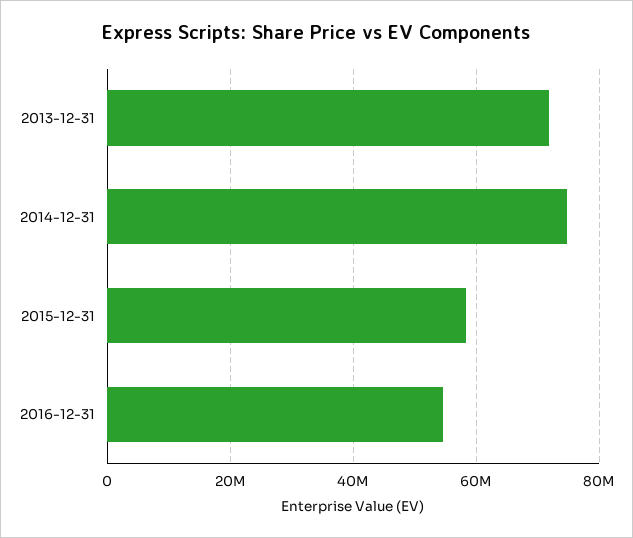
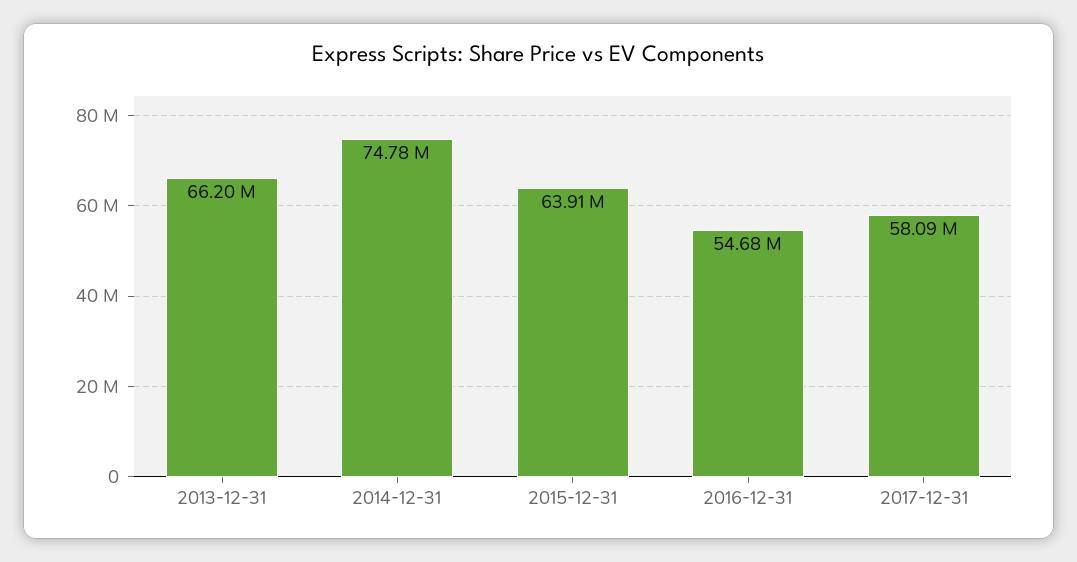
2013-12-31: 72000000 -> 66200000
2015-12-31: 58000000 -> 63910000
2017-12-31: none -> 58090000

